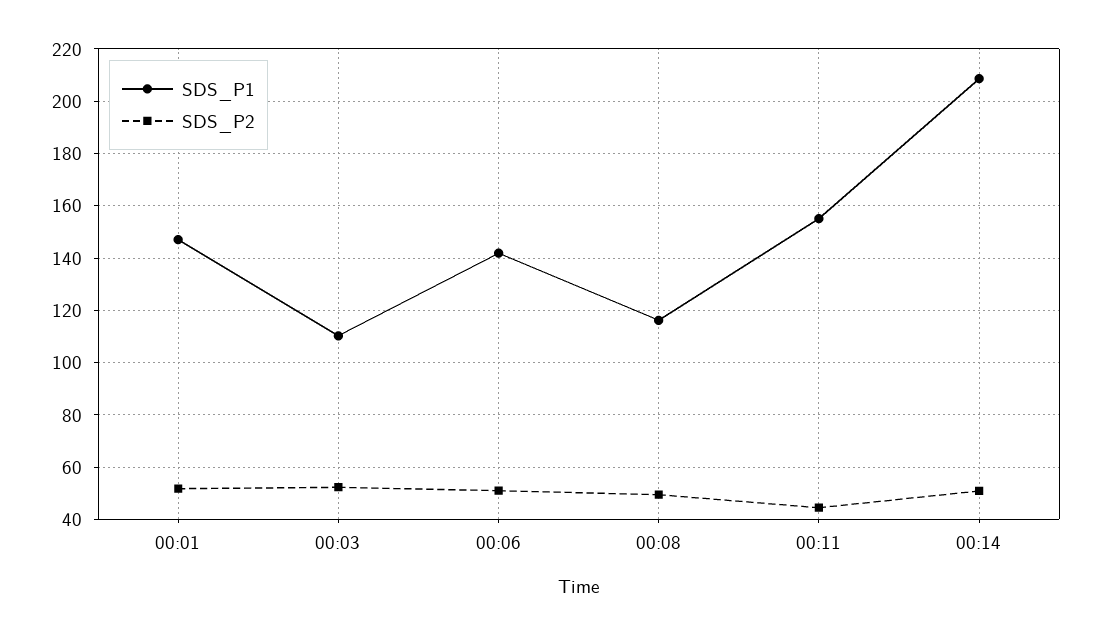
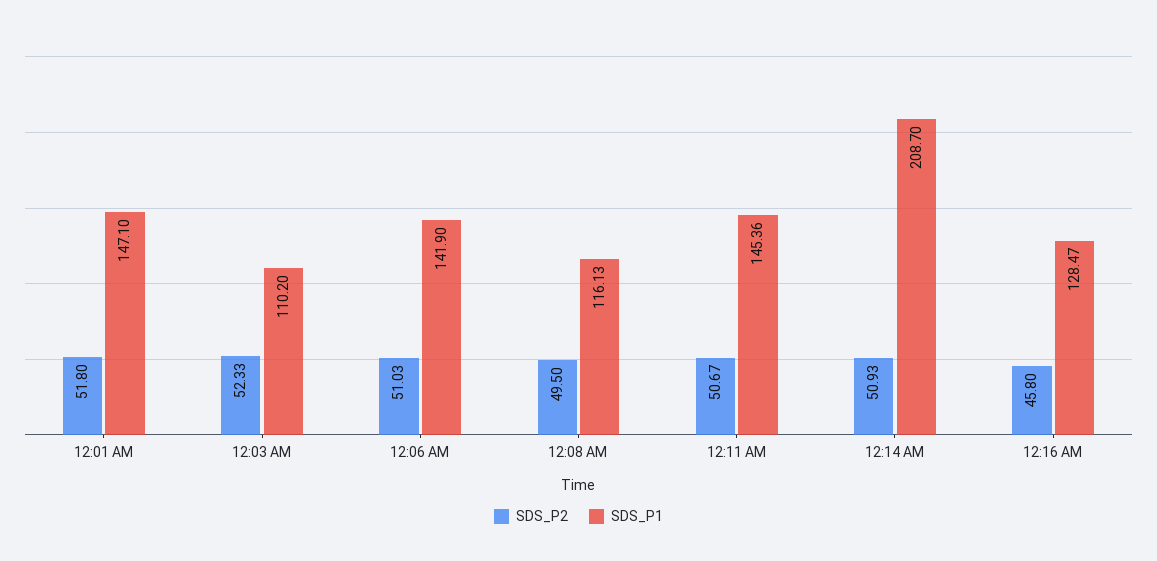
SDS_P1, 00:11: 155 -> 145.36
SDS_P2, 00:11: 45 -> 50.67
SDS_P2, 12:16 AM: none -> 45.8
SDS_P1, 12:16 AM: none -> 128.47

